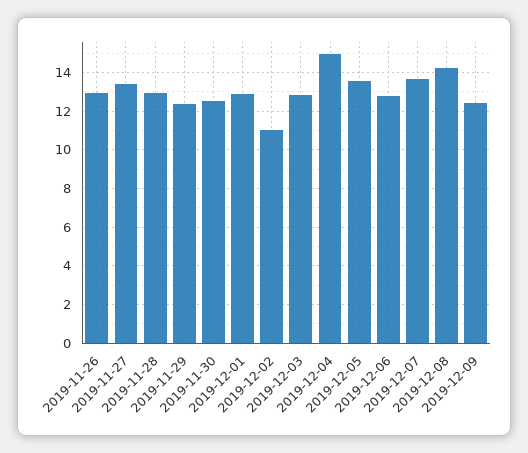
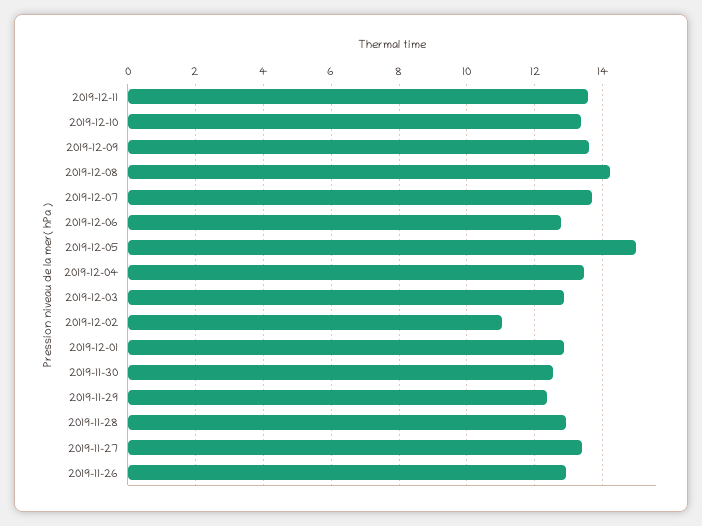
2019-12-04: 15 -> 13.4
2019-12-05: 13.5 -> 15
2019-12-09: 12.5 -> 13.6
2019-12-11: none -> 13.6
2019-12-10: none -> 13.4

